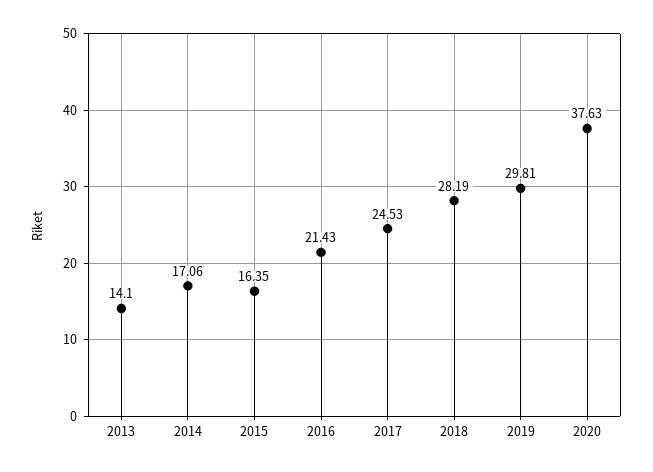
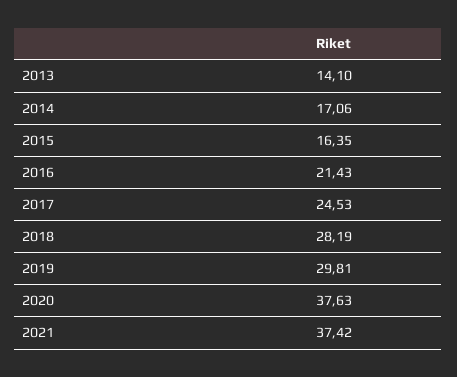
2021: none -> 37.42

